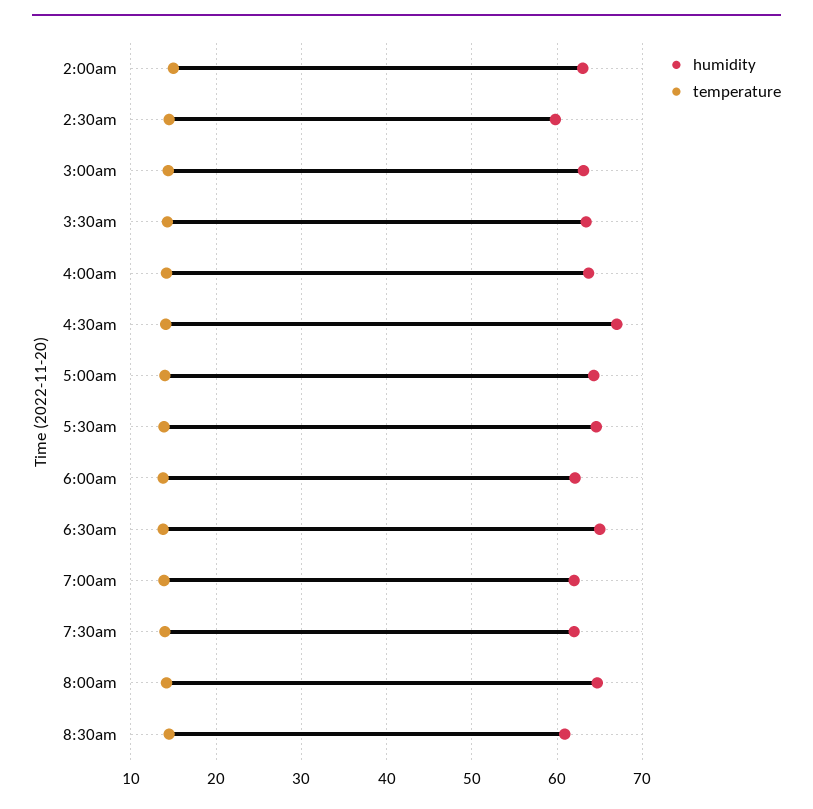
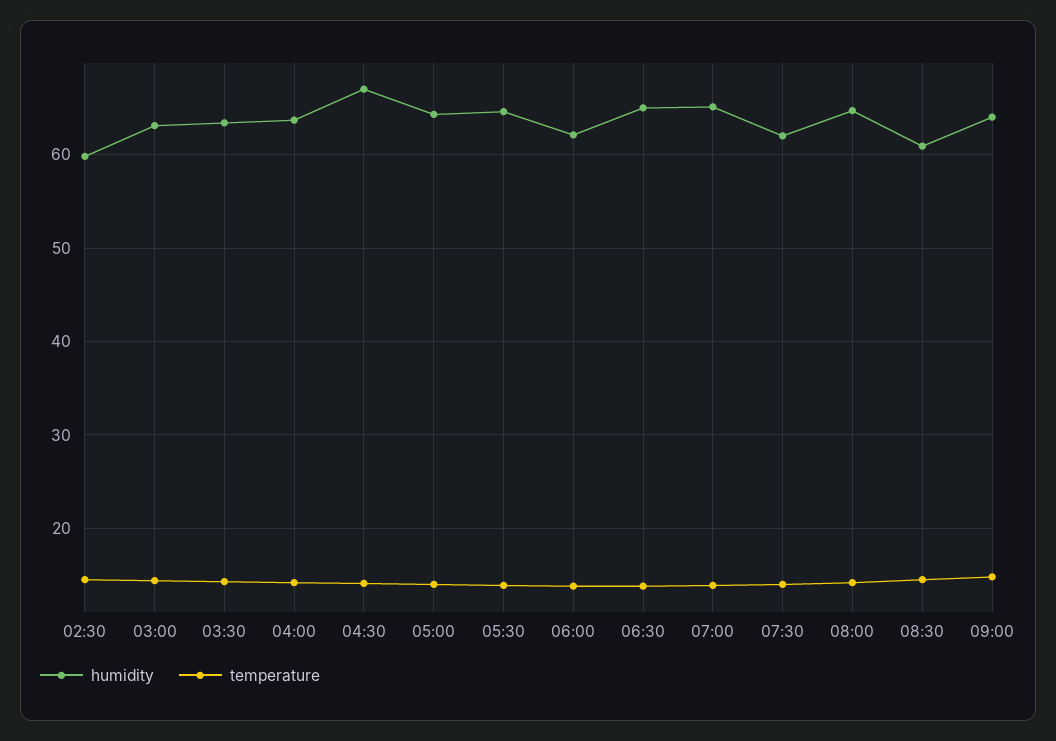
humidity, 2:00am: 63 -> none
temperature, 2:00am: 15 -> none
humidity, 7:00am: 62 -> 65
humidity, 09:00: none -> 64
temperature, 09:00: none -> 15

